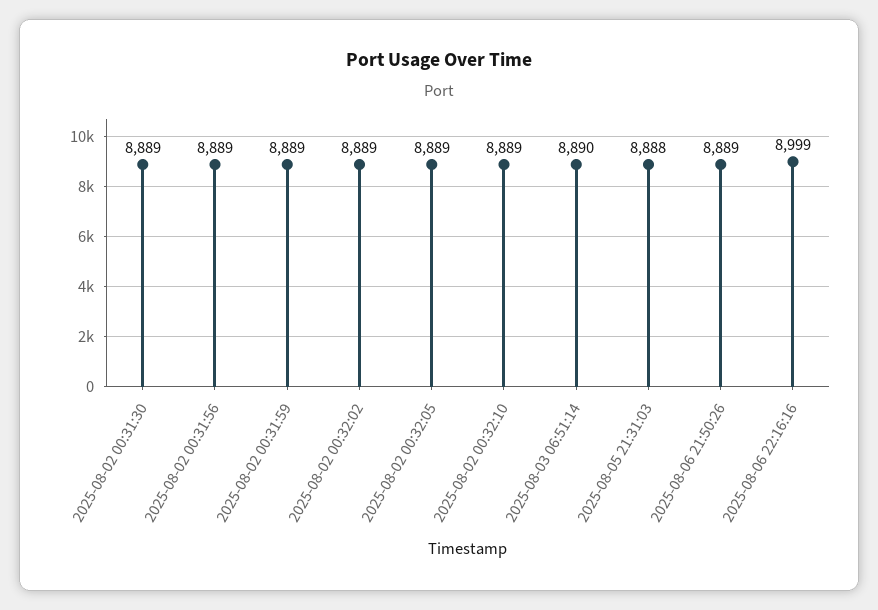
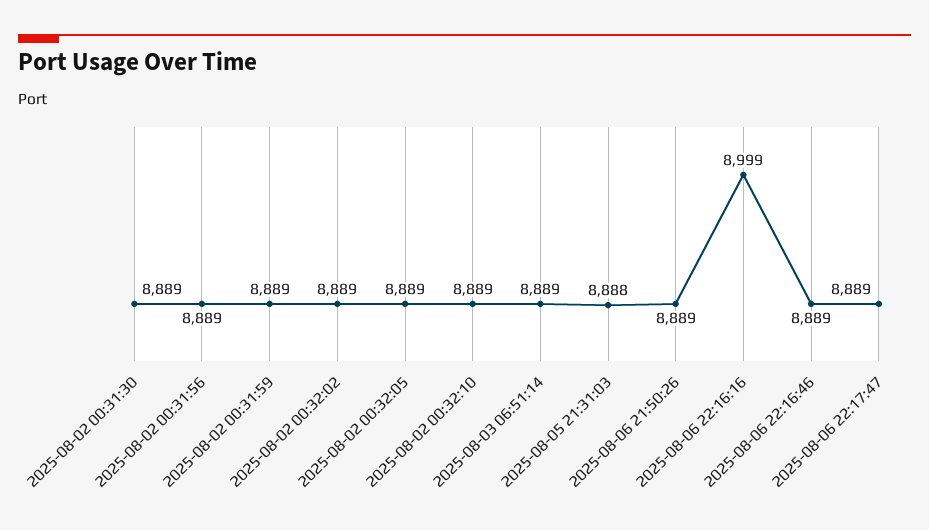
2025-08-03 06:51:14: 8890 -> 8889
2025-08-06 22:16:46: none -> 8889
2025-08-06 22:17:47: none -> 8889

